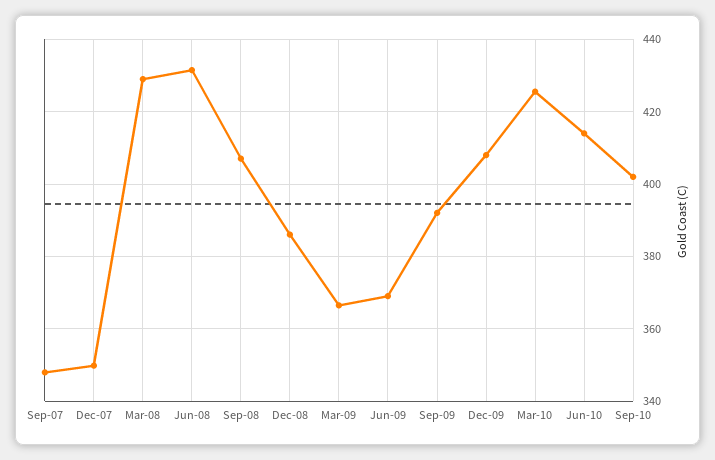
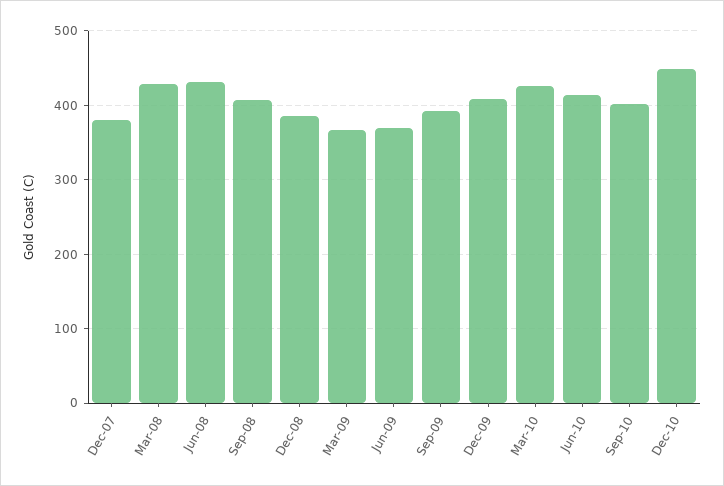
Sep-07: 348 -> none
Dec-07: 350 -> 380
Dec-10: none -> 450

